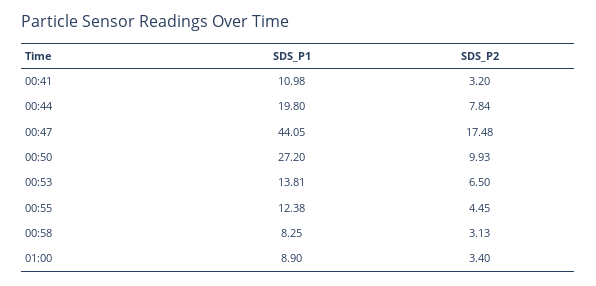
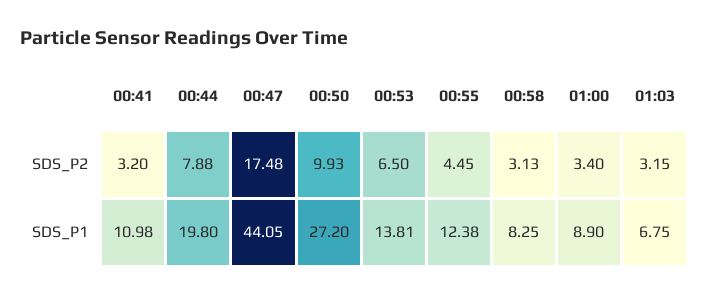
SDS_P2, 00:44: 7.84 -> 7.88
SDS_P2, 01:03: none -> 3.15
SDS_P1, 01:03: none -> 6.75

